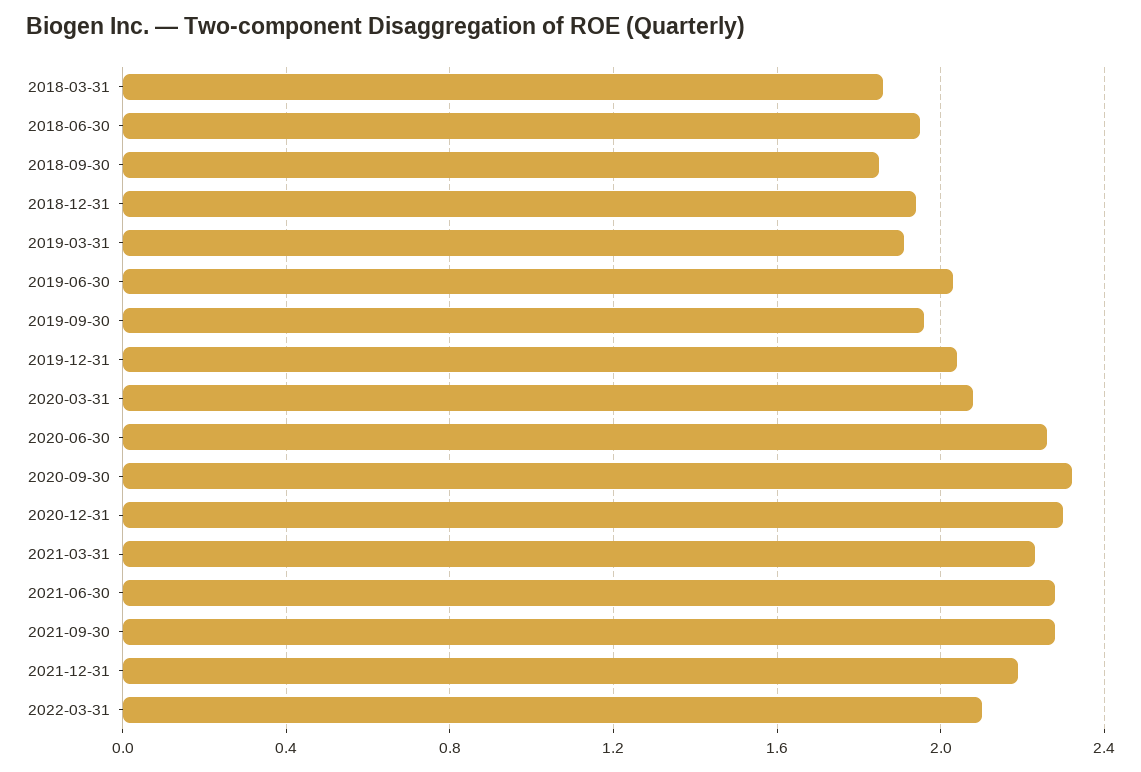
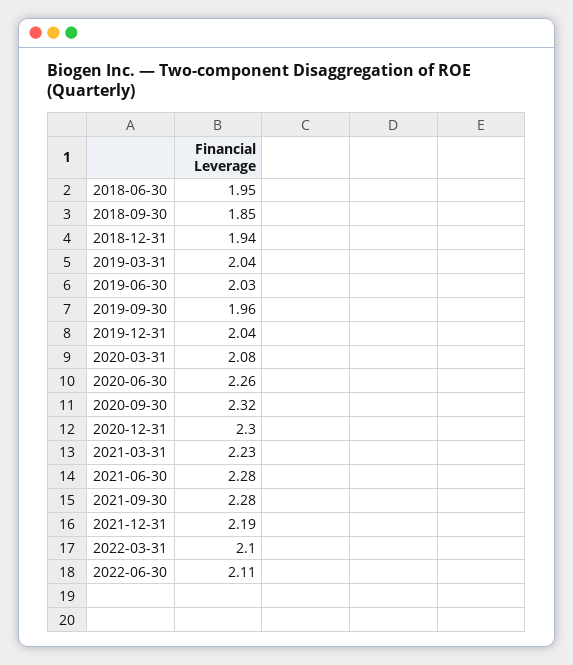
2018-03-31: 1.85 -> none
2019-03-31: 1.9 -> 2.04
2022-06-30: none -> 2.11

